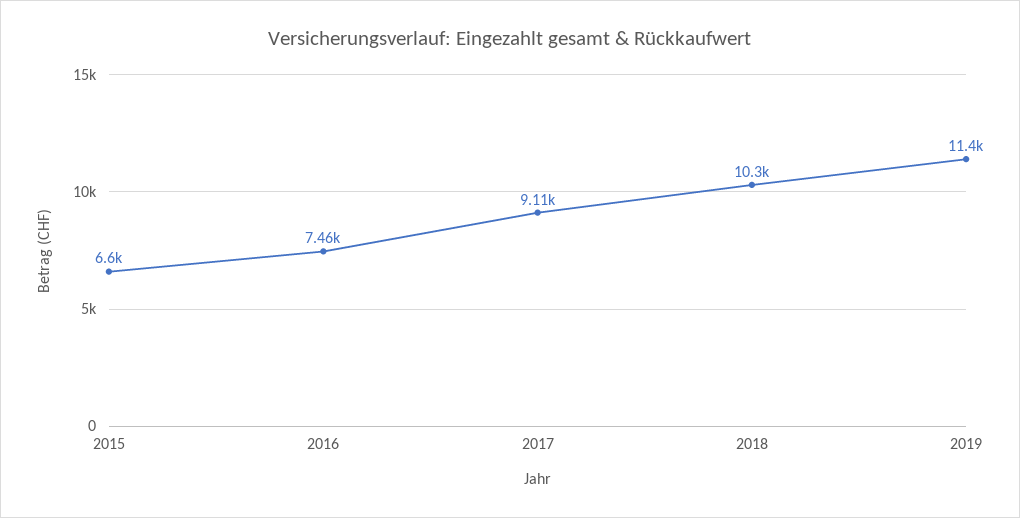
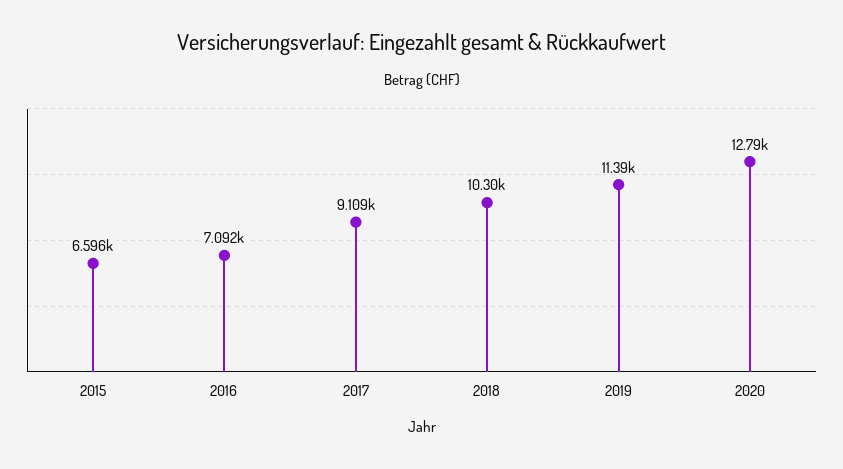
2016: 7460 -> 7092
2020: none -> 12790

